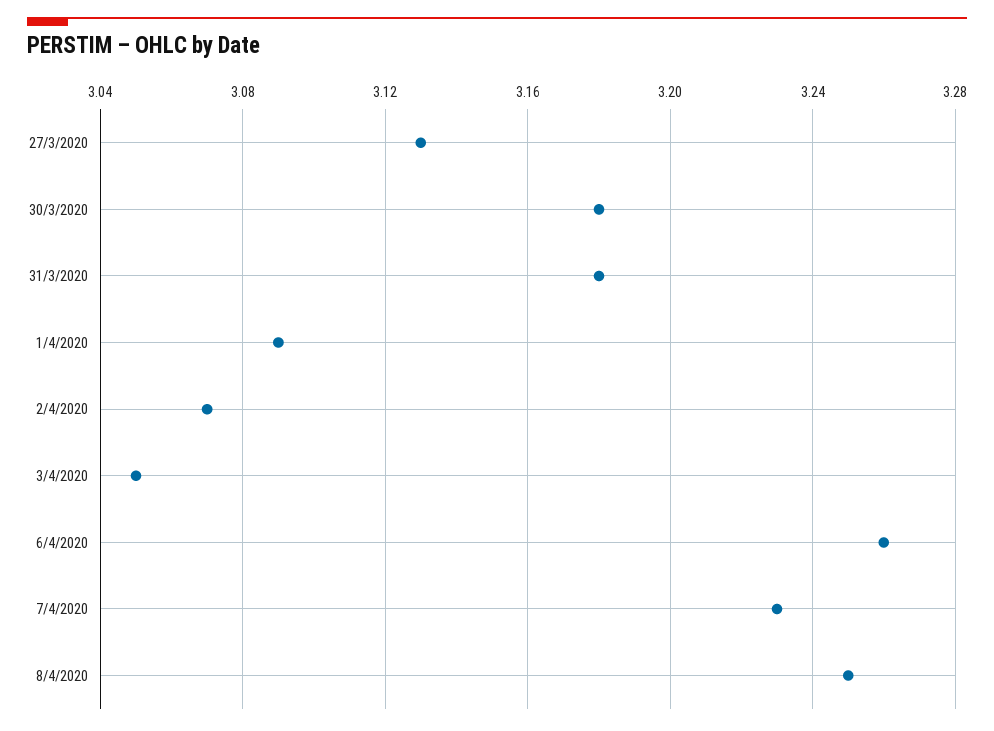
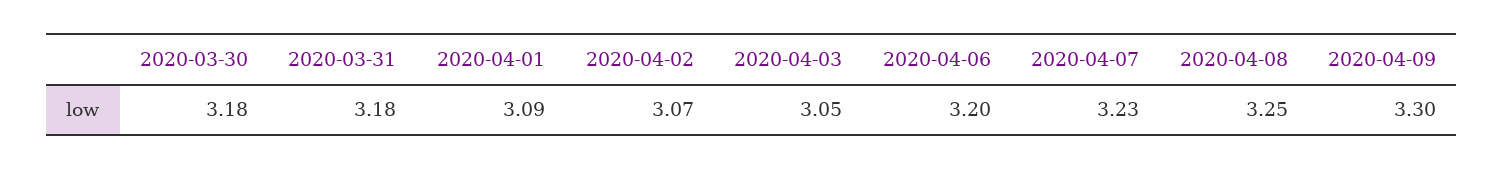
27/3/2020: 3.13 -> none
6/4/2020: 3.26 -> 3.2
2020-04-09: none -> 3.3

